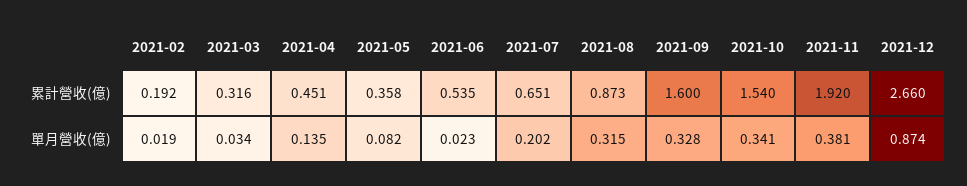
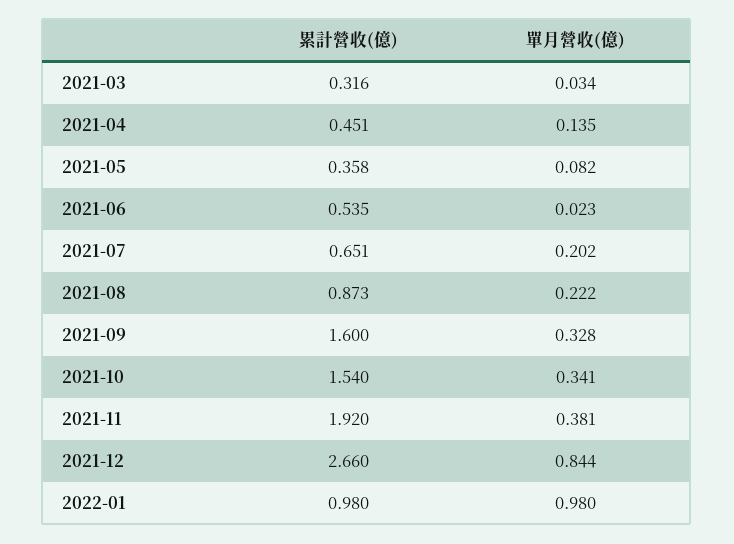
2021-02, 累計營收(億): 0.192 -> none
2021-02, 單月營收(億): 0.019 -> none
2021-08, 單月營收(億): 0.315 -> 0.222
2021-12, 單月營收(億): 0.874 -> 0.844
2022-01, 累計營收(億): none -> 0.98
2022-01, 單月營收(億): none -> 0.98

